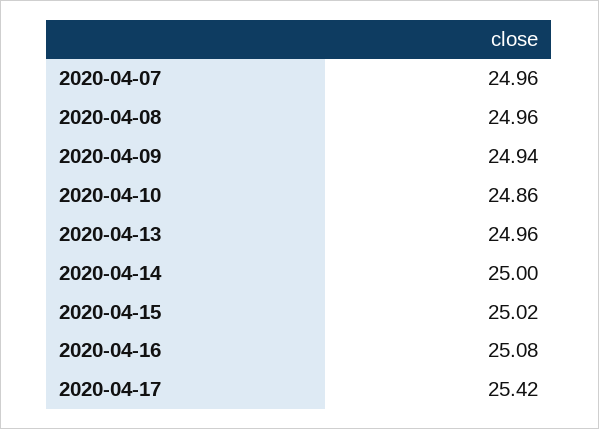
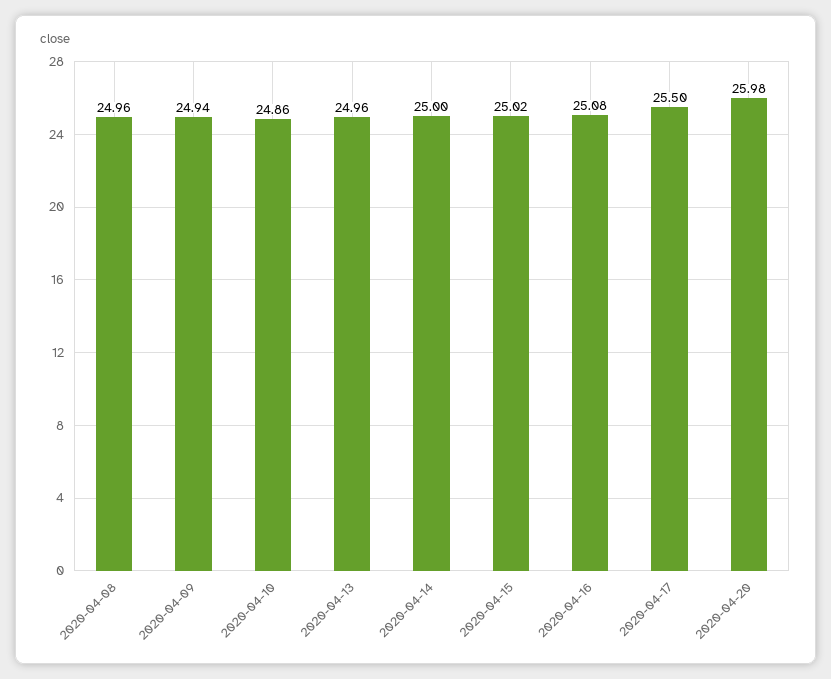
2020-04-07: 24.96 -> none
2020-04-17: 25.42 -> 25.5
2020-04-20: none -> 25.98

